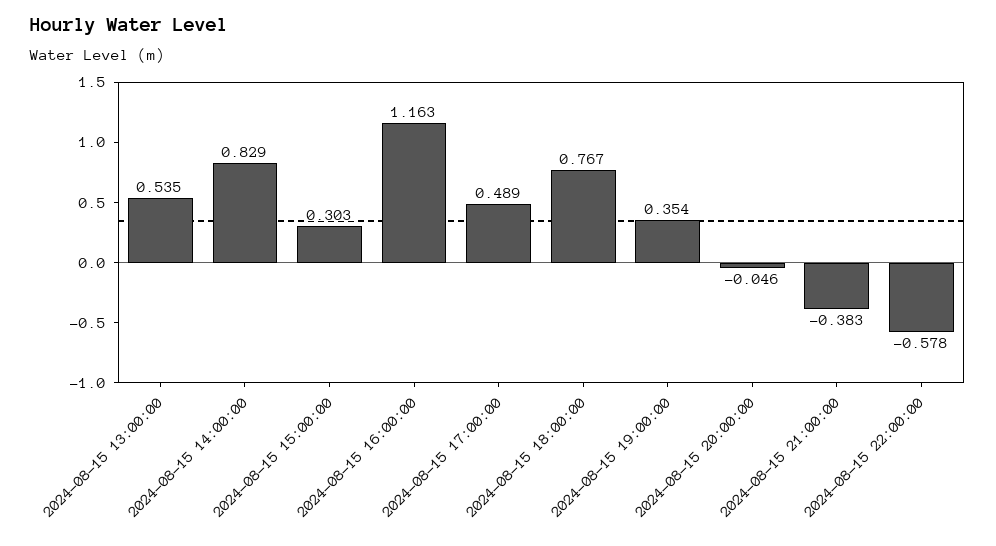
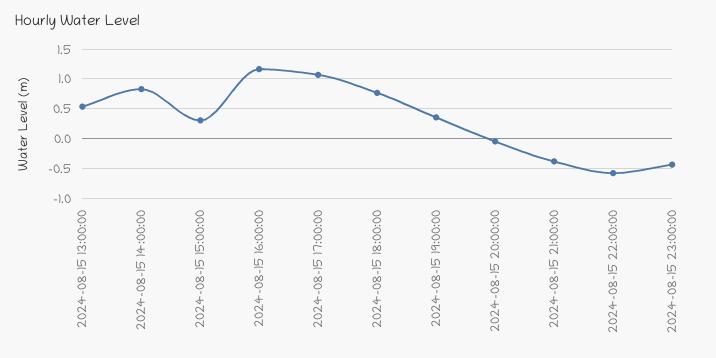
2024-08-15 17:00:00: 0.489 -> 1
2024-08-15 23:00:00: none -> -0.5

